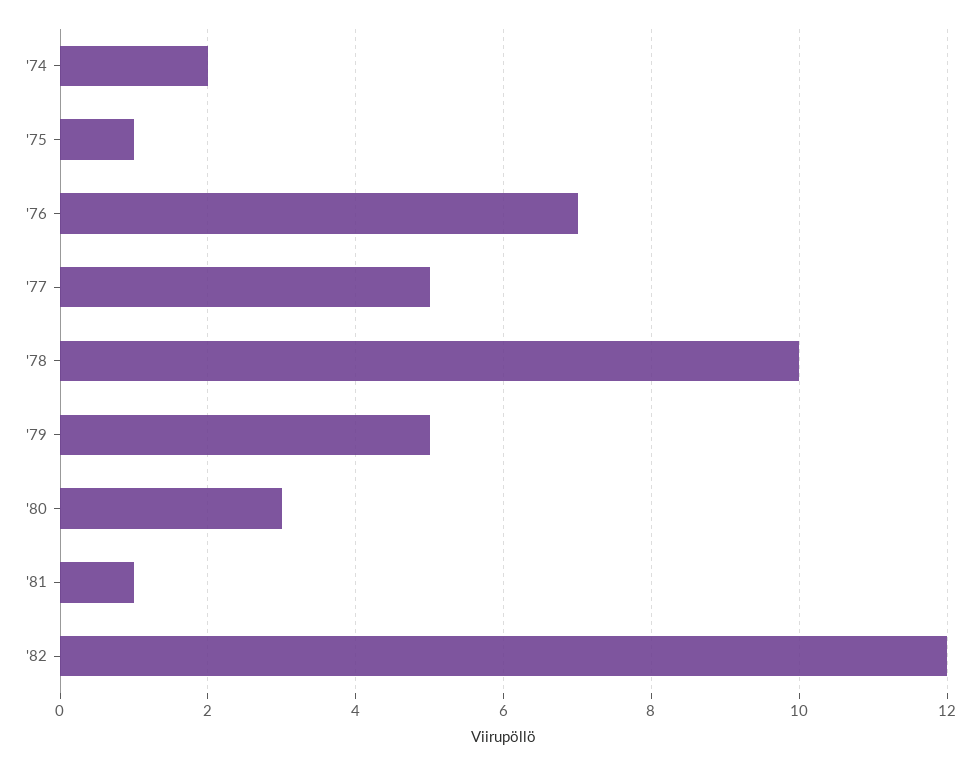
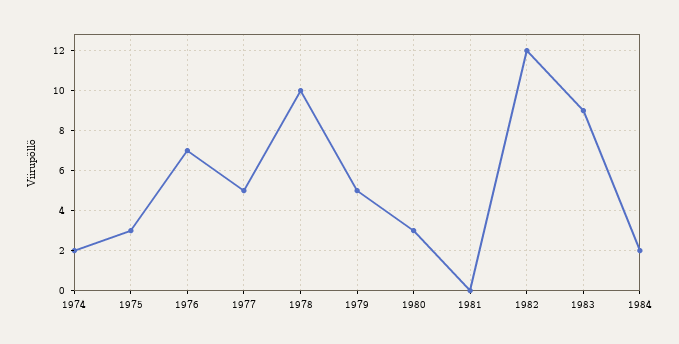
'75: 1 -> 3
'81: 1 -> 0
1983: none -> 9
1984: none -> 2

